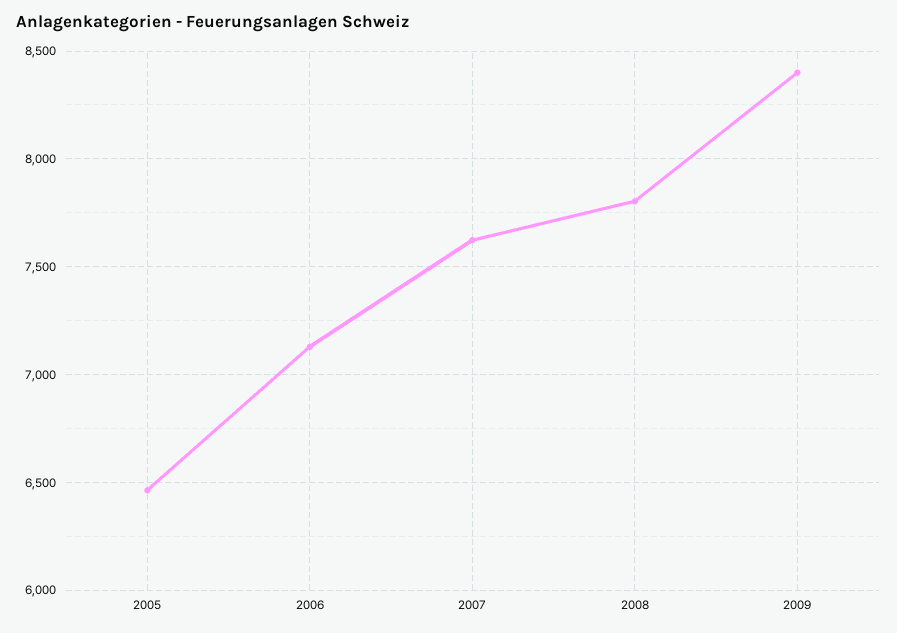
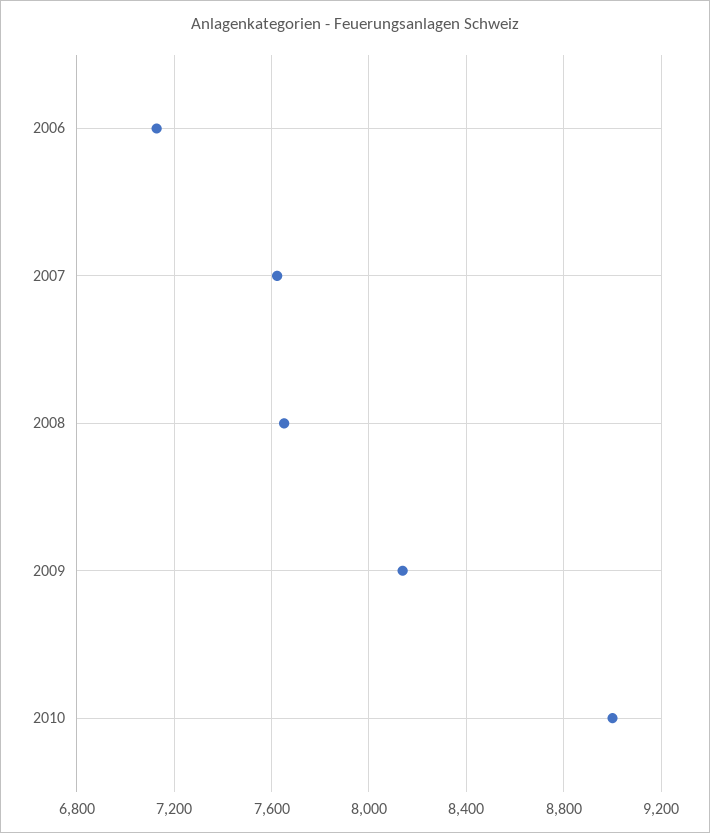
2005: 6450 -> none
2008: 7800 -> 7650
2009: 8400 -> 8150
2010: none -> 9000

